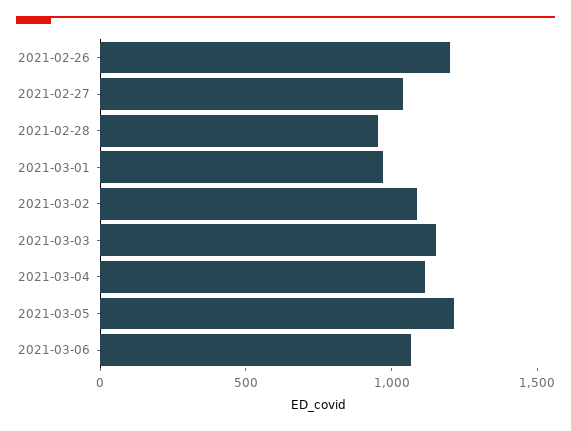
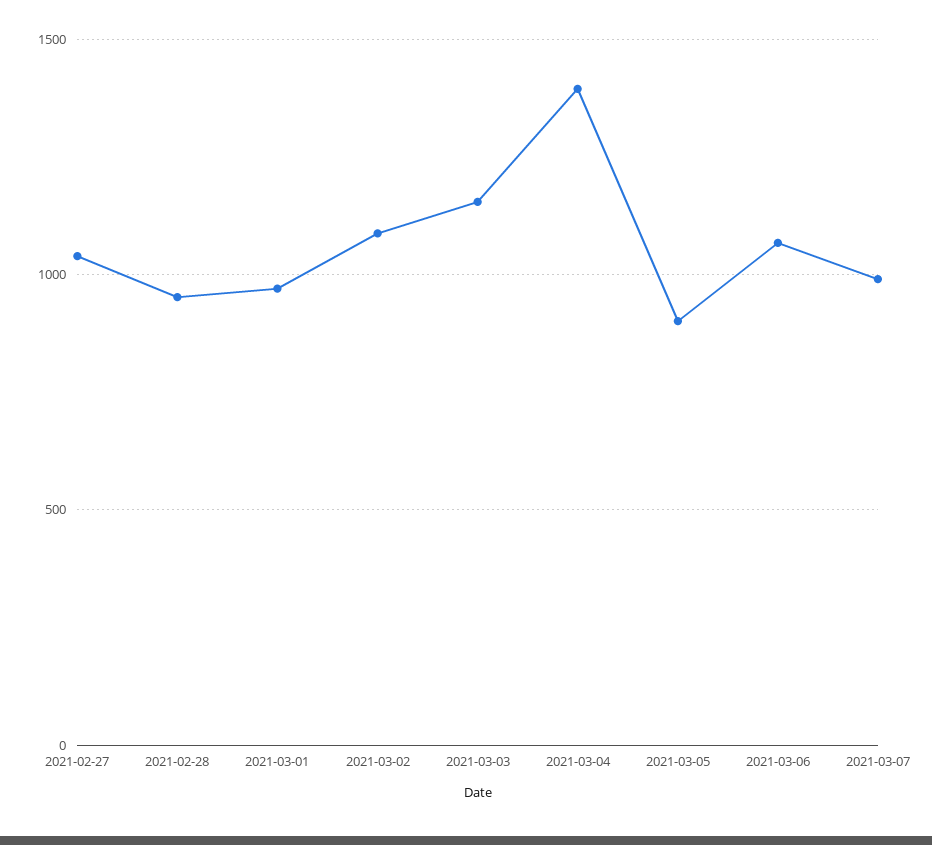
2021-02-26: 1200 -> none
2021-03-04: 1100 -> 1400
2021-03-05: 1200 -> 900
2021-03-07: none -> 1000

